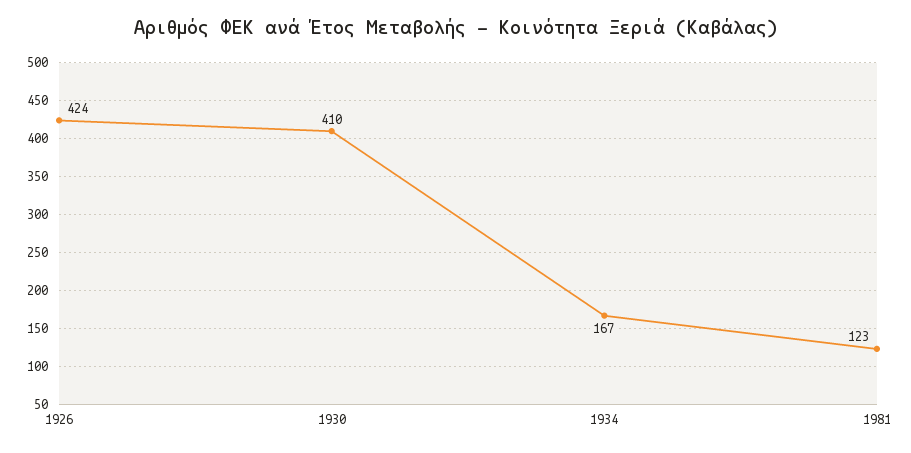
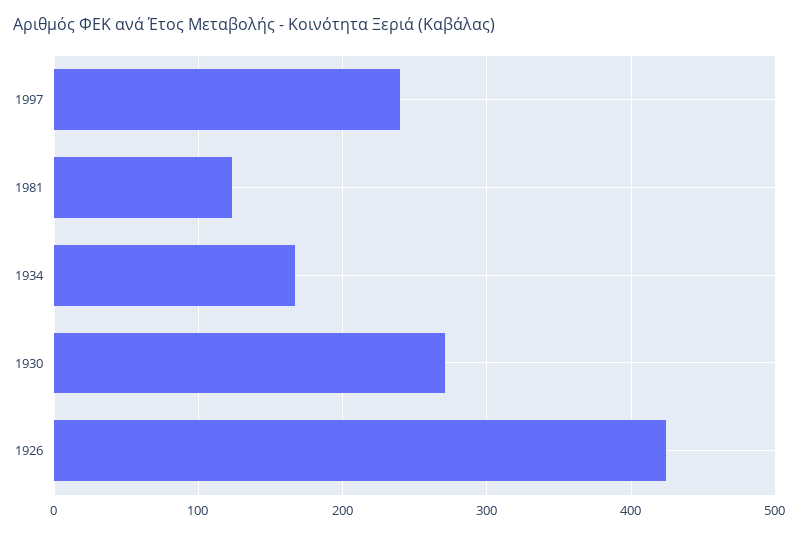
1930: 410 -> 270
1997: none -> 240

